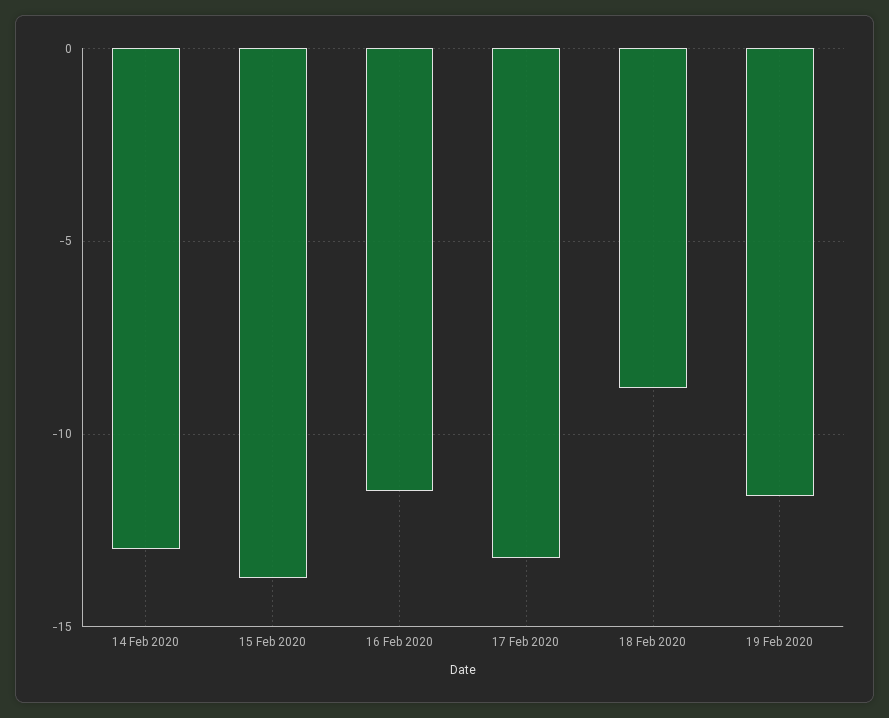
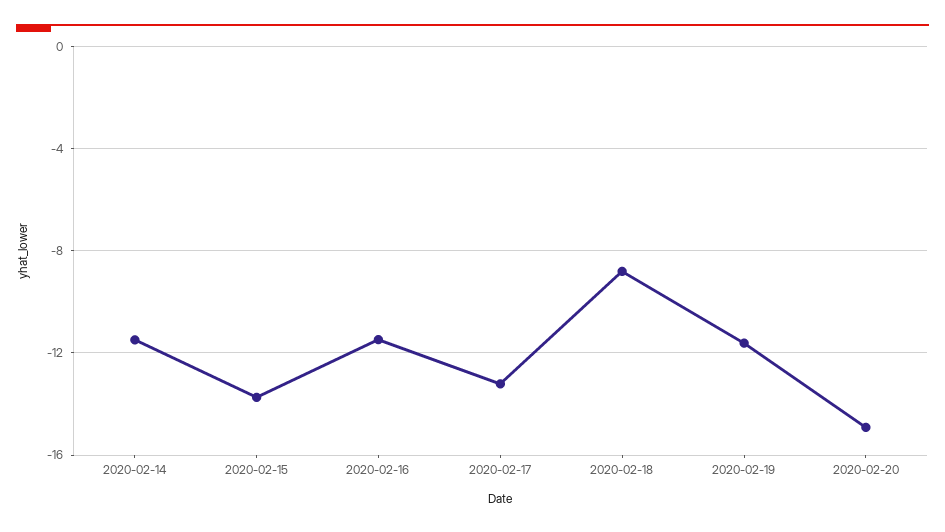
14 Feb 2020: -13 -> -11.5
2020-02-20: none -> -15

